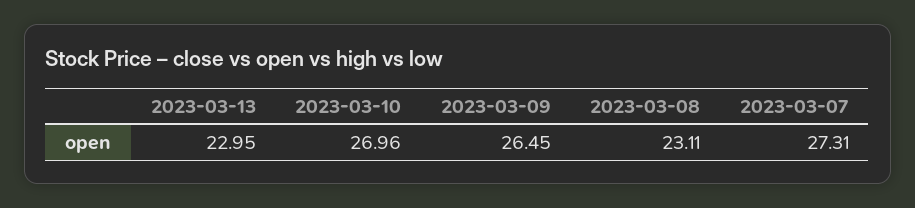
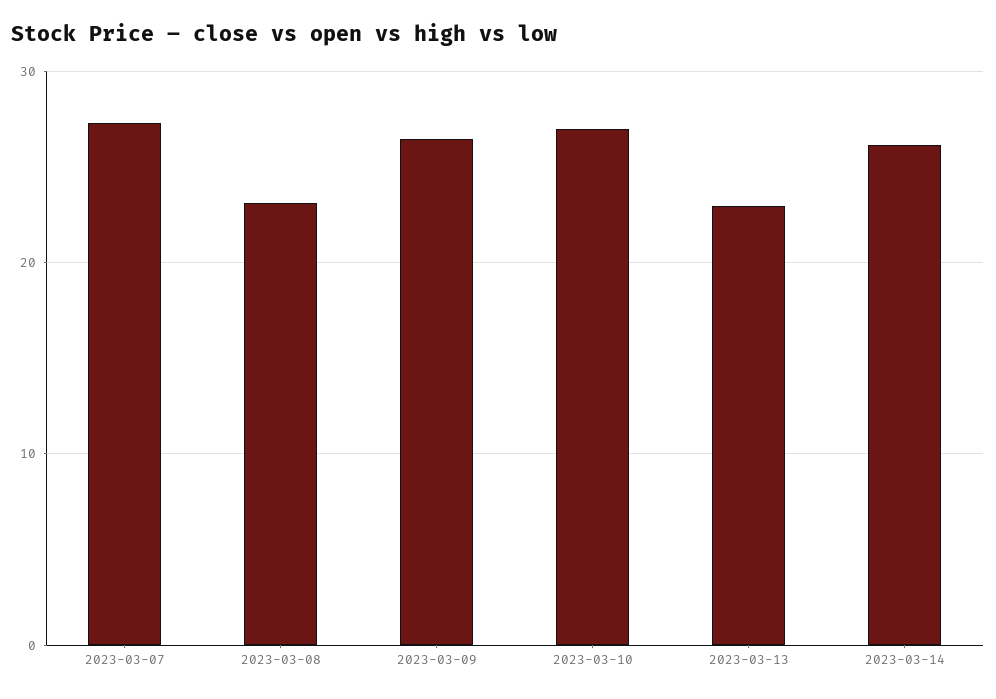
2023-03-14: none -> 26

